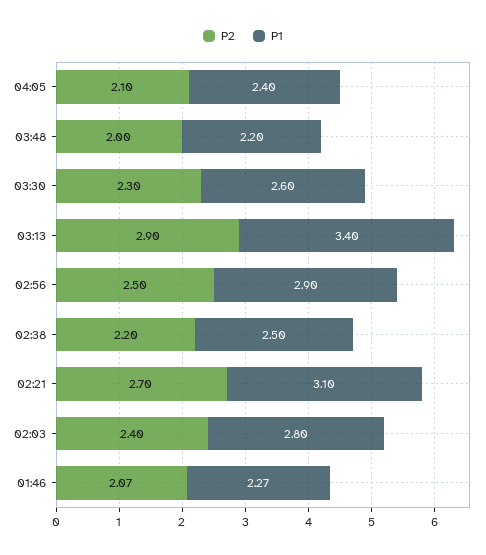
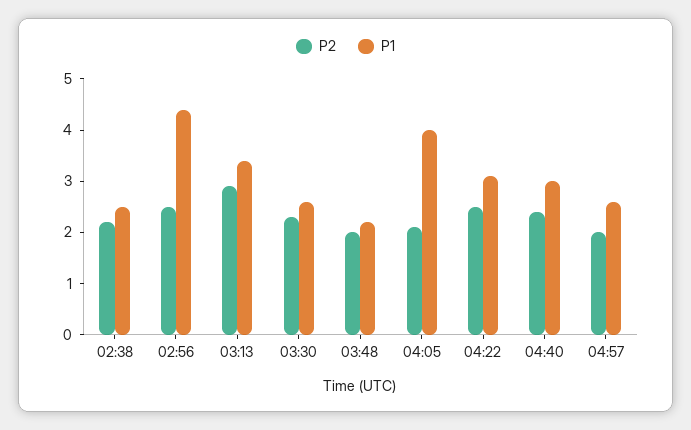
P1, 04:05: 2.4 -> 4
P1, 02:56: 2.9 -> 4.5
P2, 02:21: 2.7 -> none
P1, 02:21: 3.1 -> none
P2, 02:03: 2.4 -> none
P1, 02:03: 2.8 -> none
P2, 01:46: 2.07 -> none
P1, 01:46: 2.27 -> none
P2, 04:22: none -> 2.5
P1, 04:22: none -> 3
P2, 04:40: none -> 2.5
P1, 04:40: none -> 3
P2, 04:57: none -> 2
P1, 04:57: none -> 2.5

